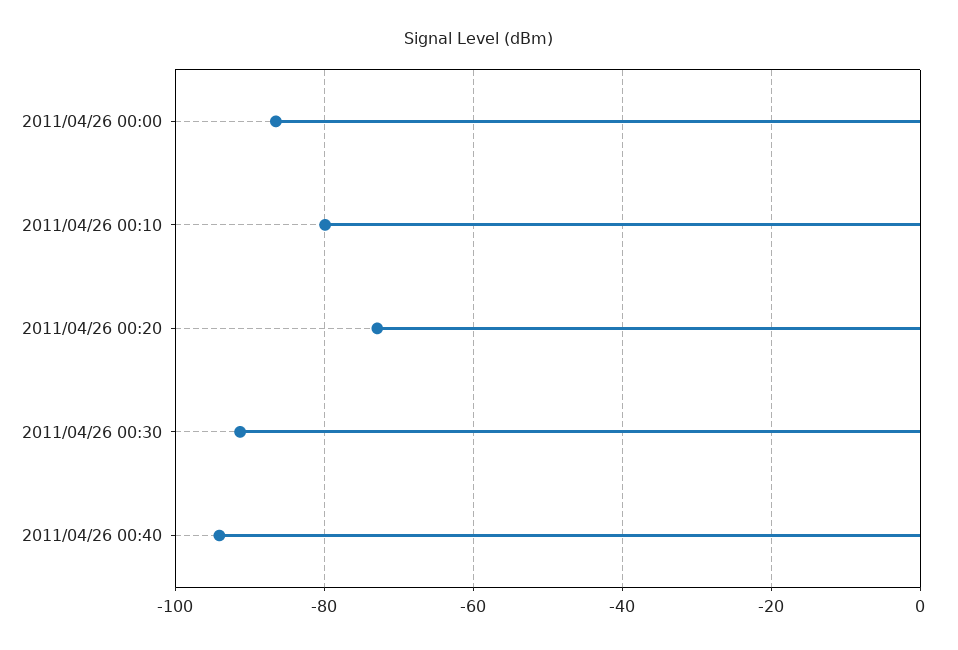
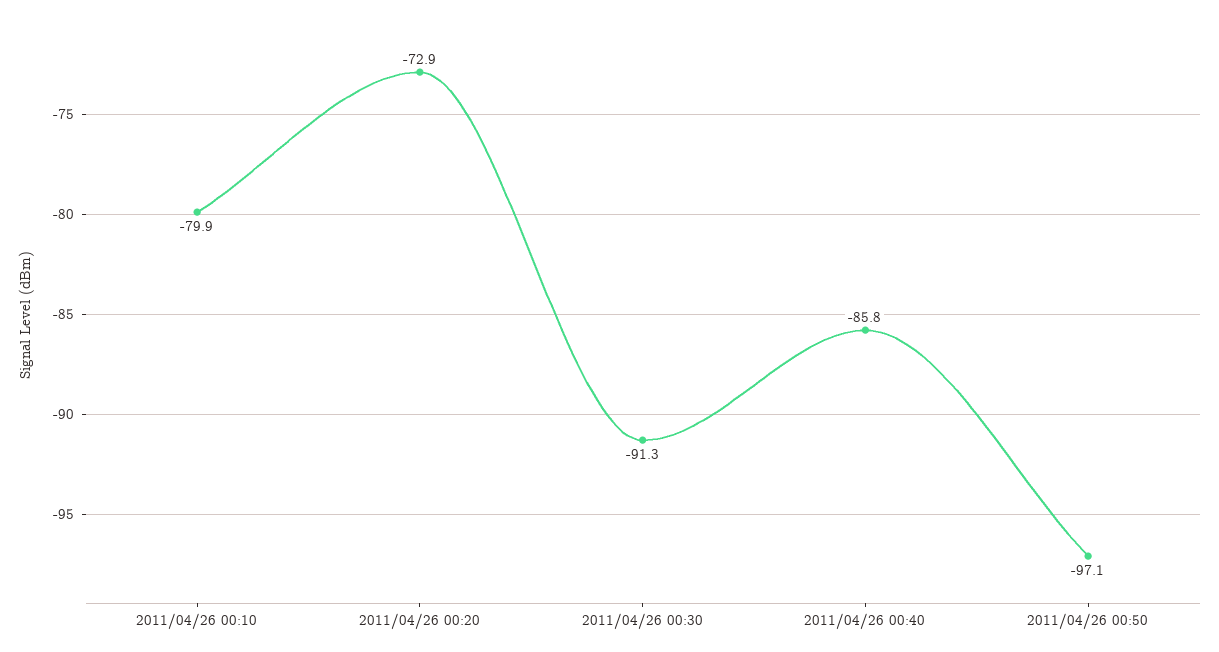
2011/04/26 00:00: -86 -> none
2011/04/26 00:40: -94 -> -85.8
2011/04/26 00:50: none -> -97.1

